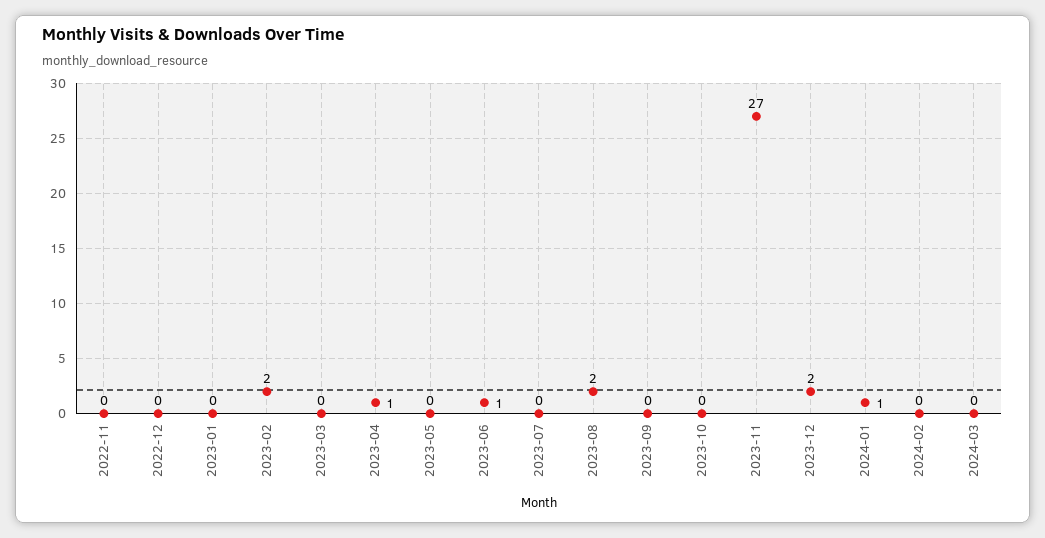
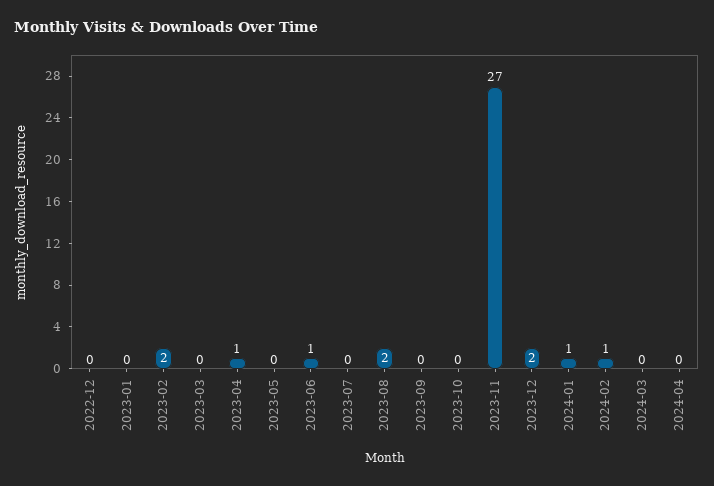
2022-11: 0 -> none
2024-02: 0 -> 1
2024-04: none -> 0

